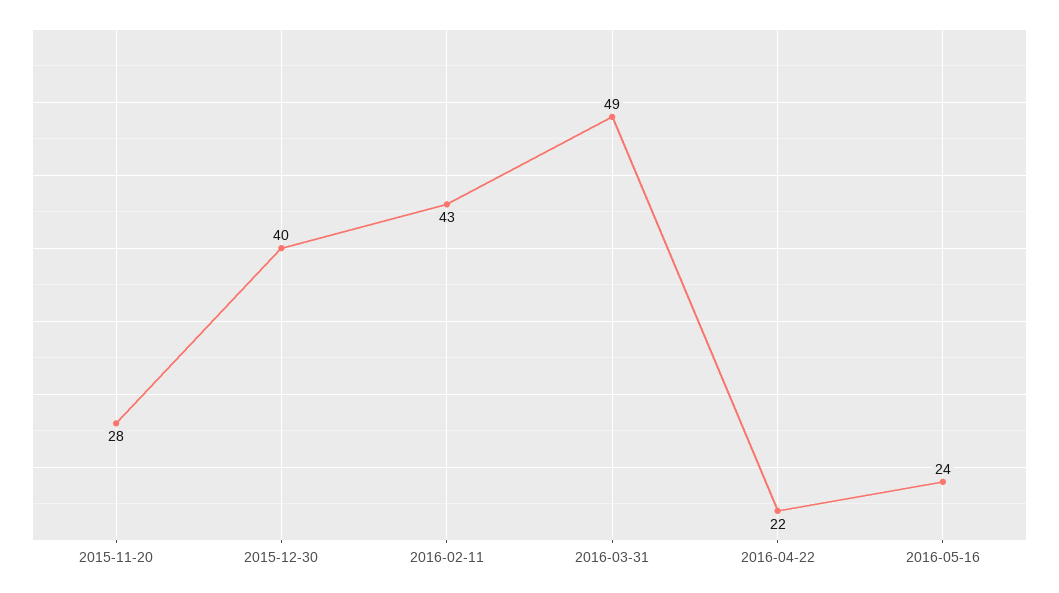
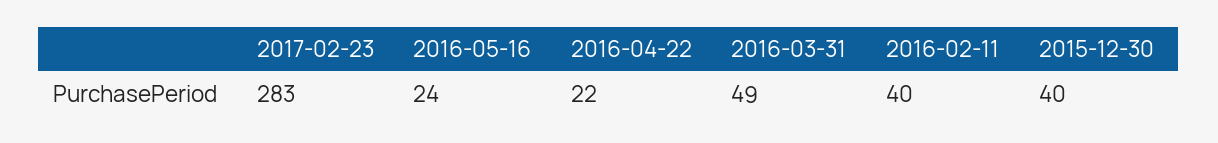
2015-11-20: 28 -> none
2016-02-11: 43 -> 40
2017-02-23: none -> 283

